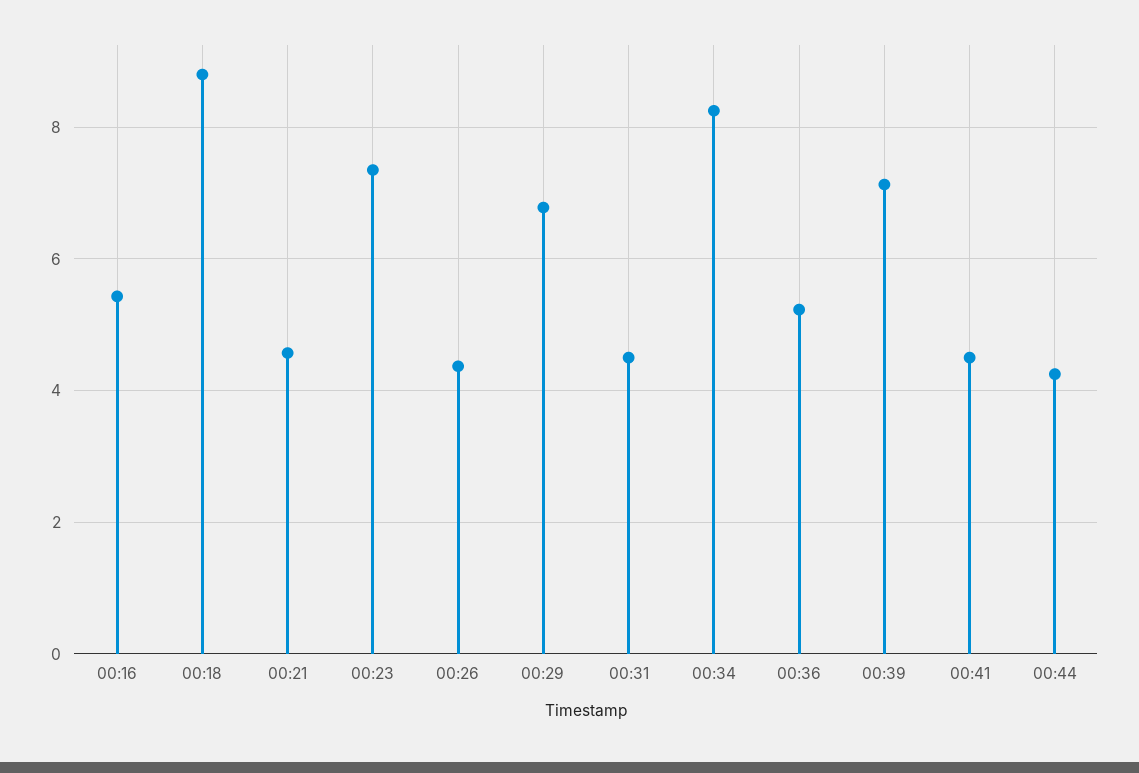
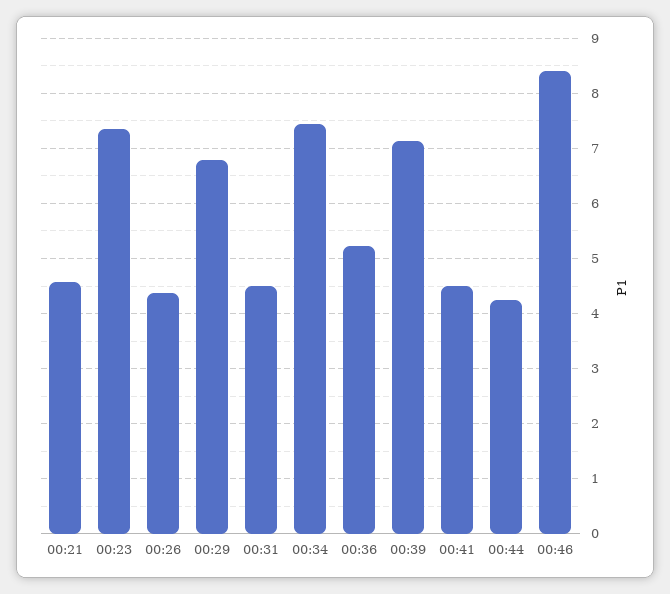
00:16: 5.4 -> none
00:18: 8.8 -> none
00:34: 8.2 -> 7.4
00:46: none -> 8.4

